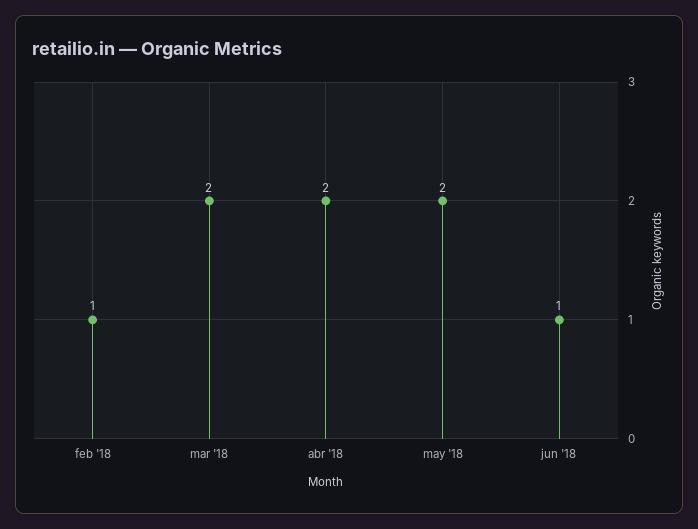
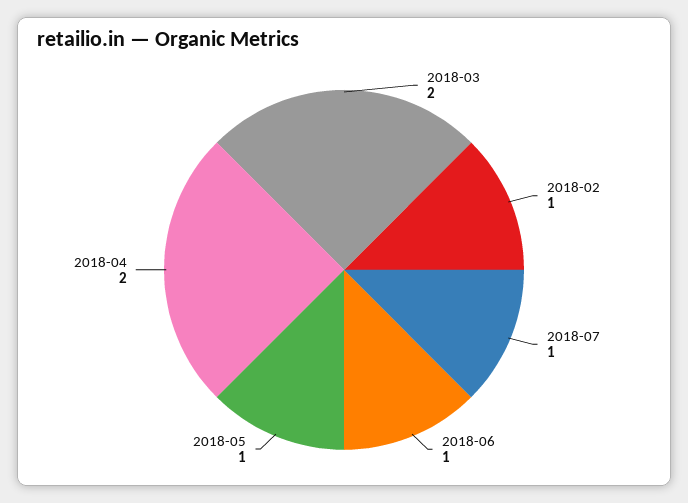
may '18: 2 -> 1
2018-07: none -> 1

